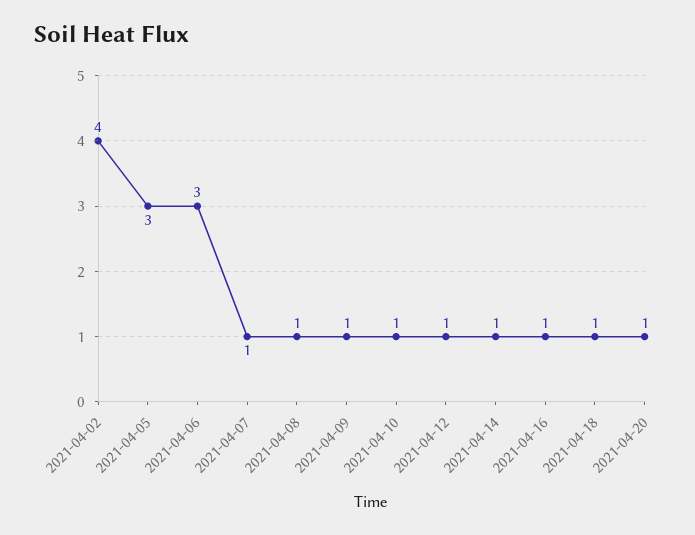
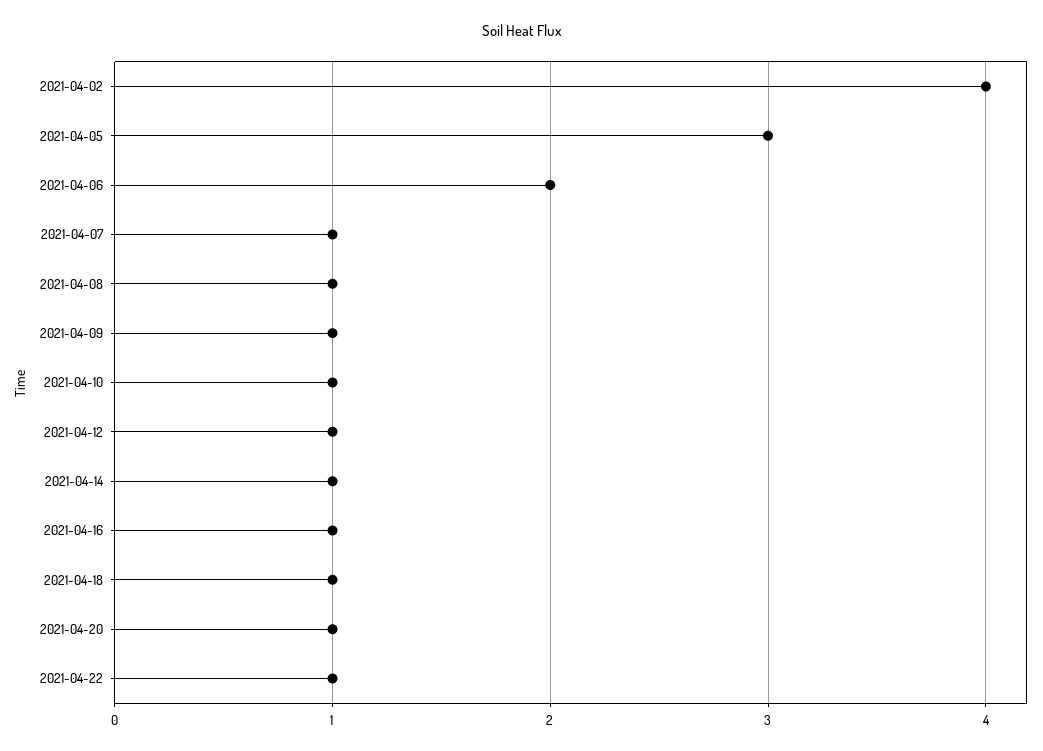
2021-04-06: 3 -> 2
2021-04-22: none -> 1

